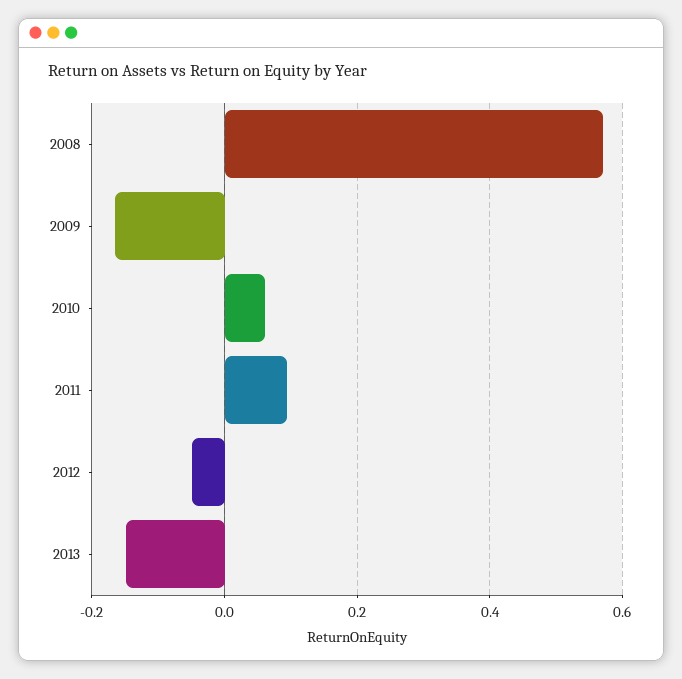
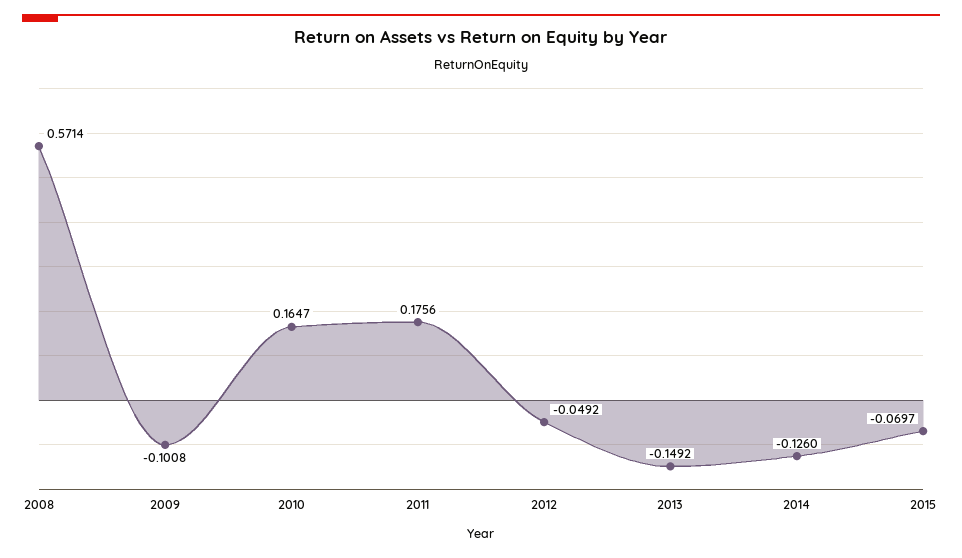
2009: -0.16 -> -0.1008
2010: 0.06 -> 0.1647
2011: 0.1 -> 0.1756
2014: none -> -0.126
2015: none -> -0.0697

